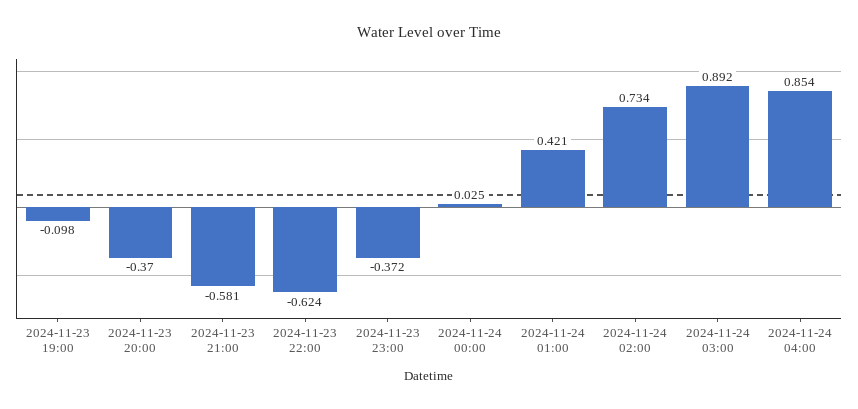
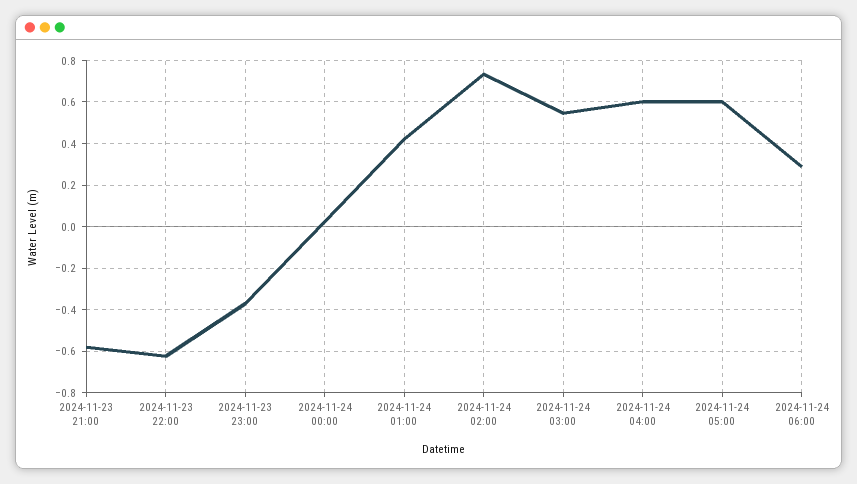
2024-11-23 19:00: -0.098 -> none
2024-11-23 20:00: -0.37 -> none
2024-11-24 03:00: 0.892 -> 0.55
2024-11-24 04:00: 0.854 -> 0.6
2024-11-24 05:00: none -> 0.6
2024-11-24 06:00: none -> 0.3

